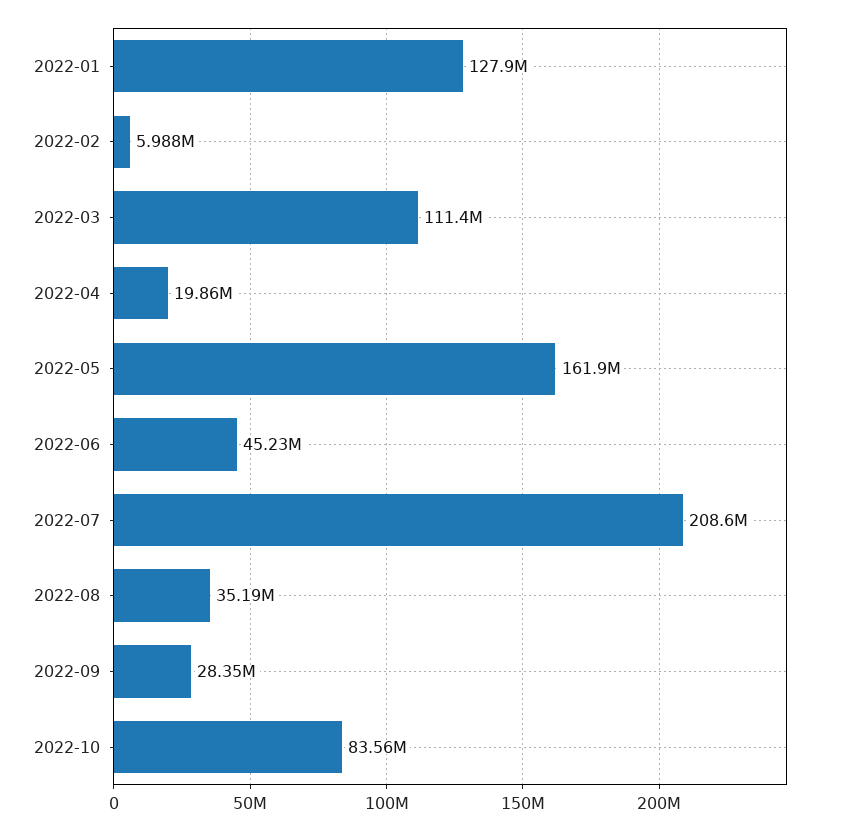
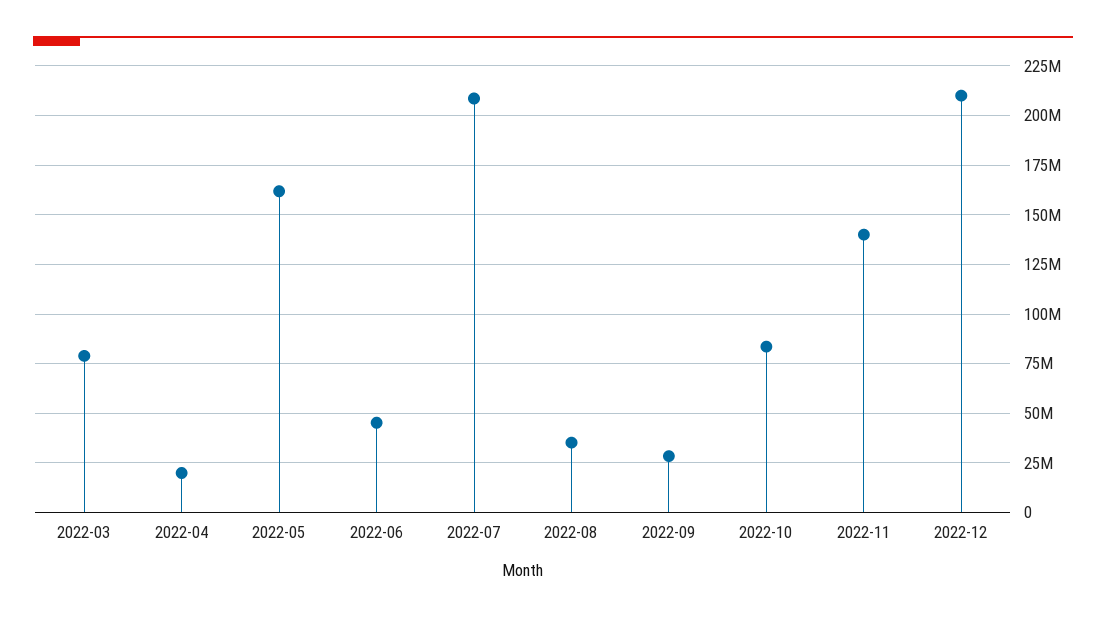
2022-01: 127900000 -> none
2022-02: 5988000 -> none
2022-03: 111400000 -> 80000000
2022-11: none -> 140000000
2022-12: none -> 210000000

